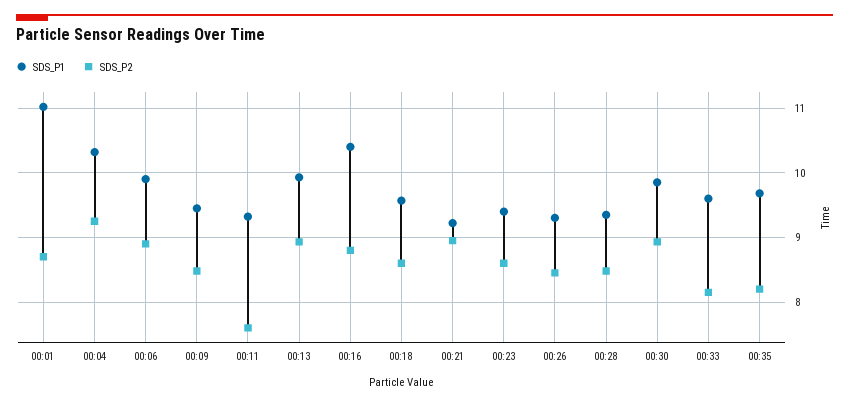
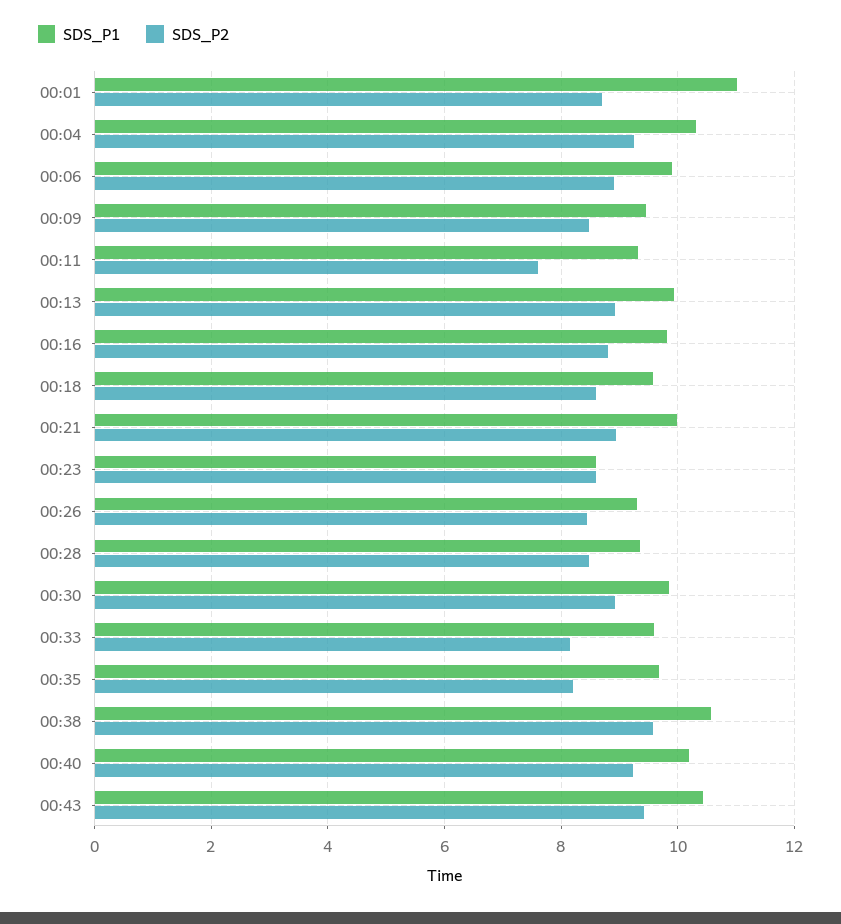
SDS_P1, 00:16: 10.4 -> 9.8
SDS_P1, 00:21: 9.2 -> 10
SDS_P1, 00:23: 9.4 -> 8.6
SDS_P1, 00:38: none -> 10.6
SDS_P2, 00:38: none -> 9.6
SDS_P1, 00:40: none -> 10.2
SDS_P2, 00:40: none -> 9.2
SDS_P1, 00:43: none -> 10.4
SDS_P2, 00:43: none -> 9.4

